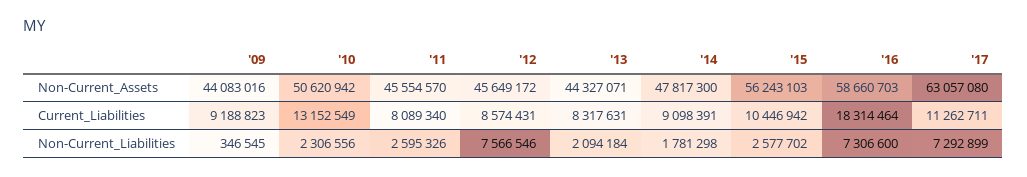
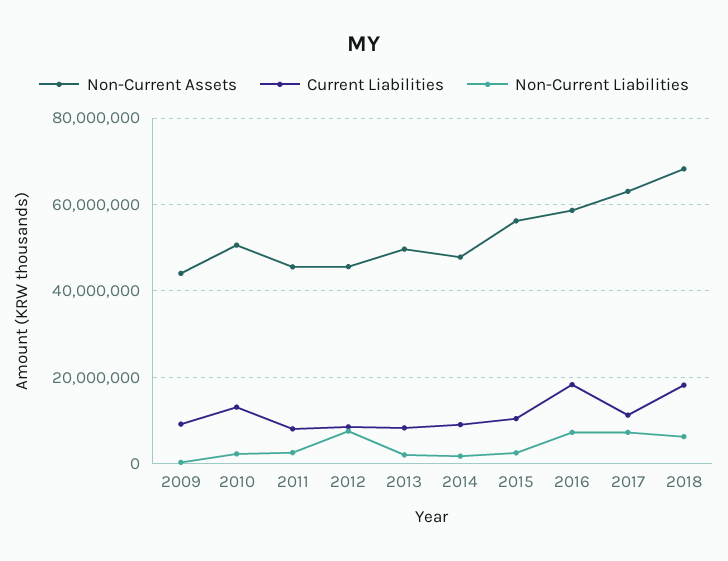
Non-Current_Assets, '13: 44327071 -> 50000000
Non-Current_Assets, 2018: none -> 68000000
Current_Liabilities, 2018: none -> 18000000
Non-Current_Liabilities, 2018: none -> 6000000

